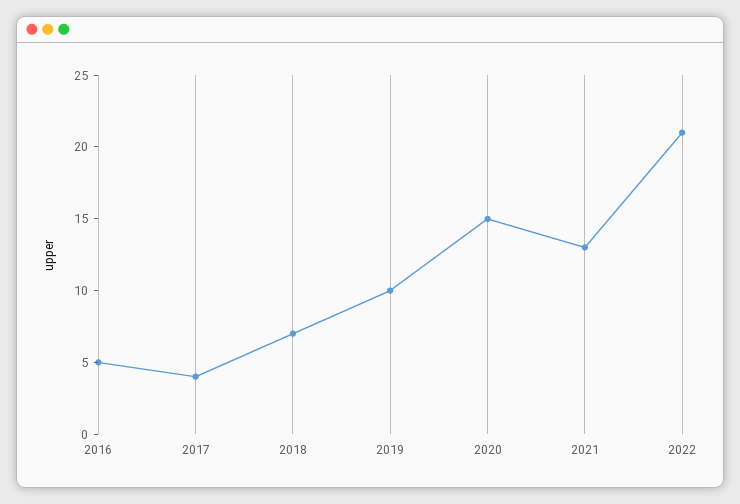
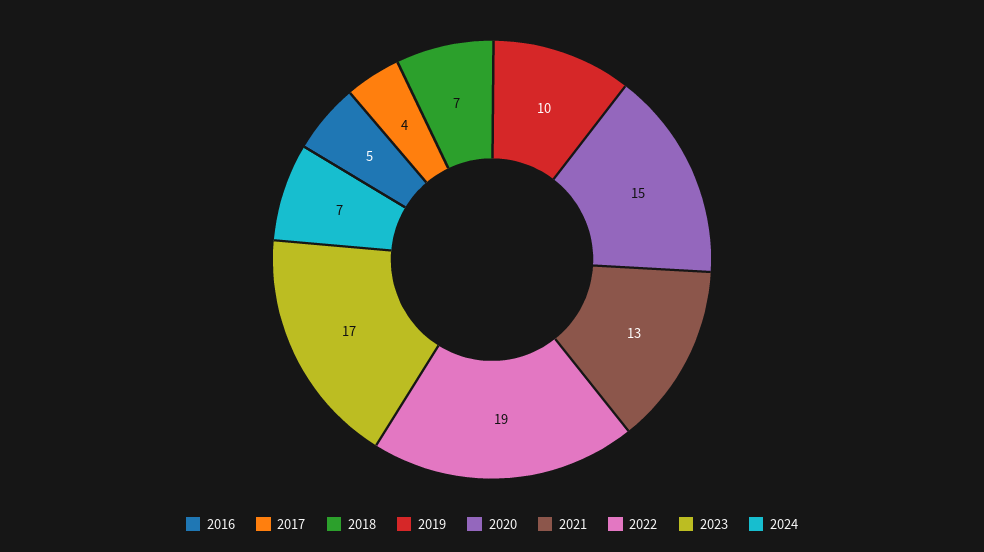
2022: 21 -> 19
2023: none -> 17
2024: none -> 7

